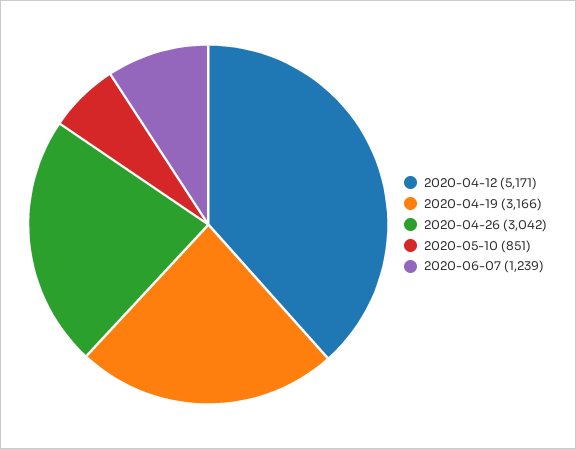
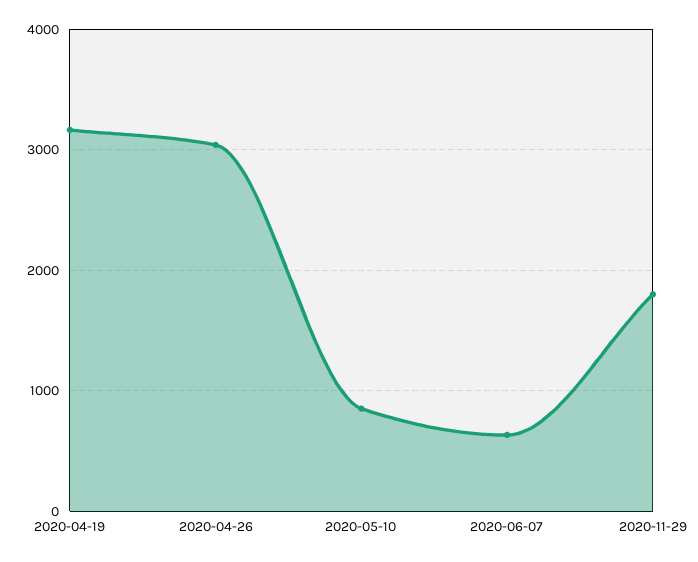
2020-04-12: 5171 -> none
2020-06-07: 1239 -> 600
2020-11-29: none -> 1800

